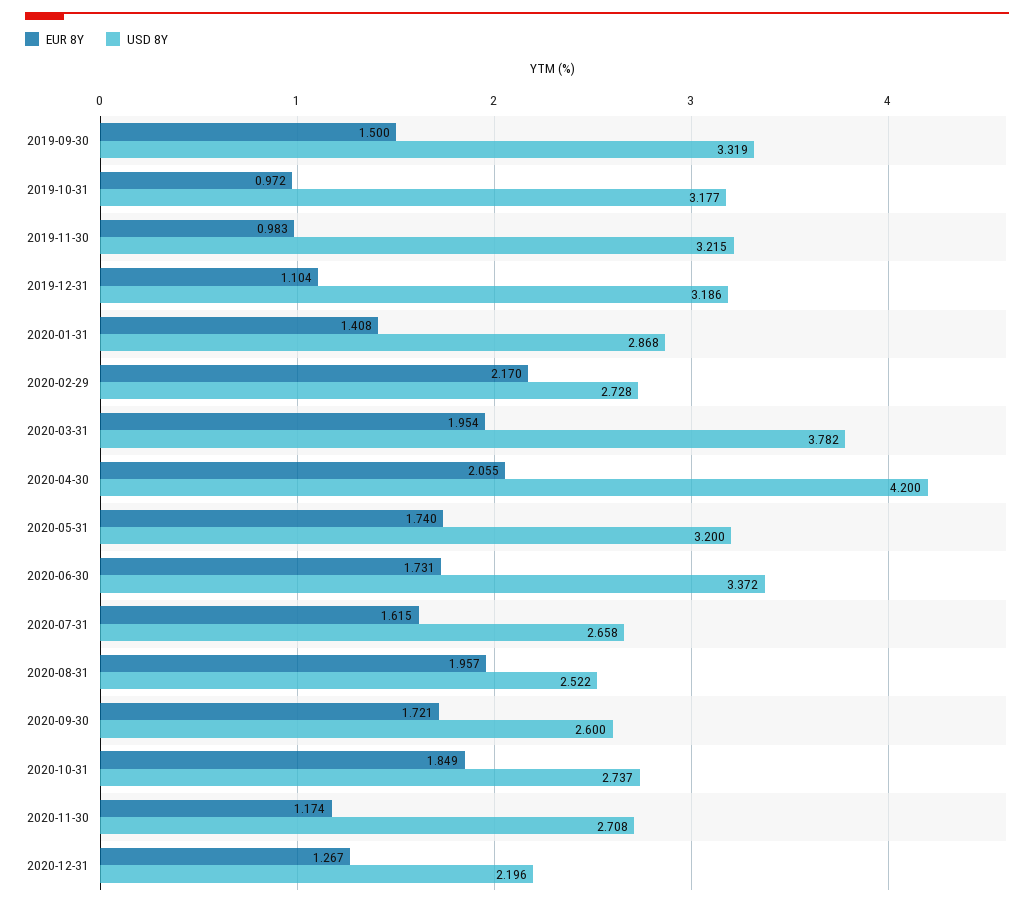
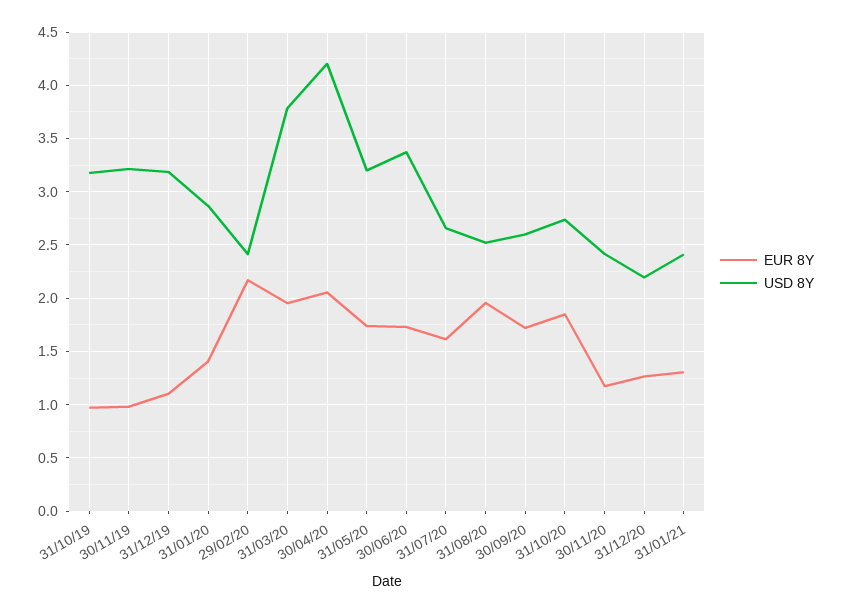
EUR 8Y, 2019-09-30: 1.5 -> none
USD 8Y, 2019-09-30: 3.319 -> none
USD 8Y, 2020-02-29: 2.728 -> 2.4
USD 8Y, 2020-11-30: 2.708 -> 2.4
EUR 8Y, 31/01/21: none -> 1.3
USD 8Y, 31/01/21: none -> 2.4

